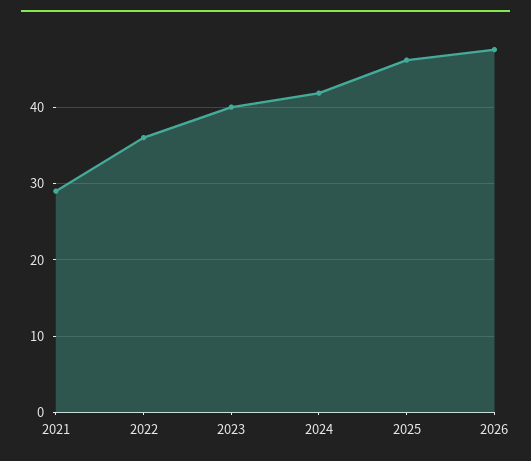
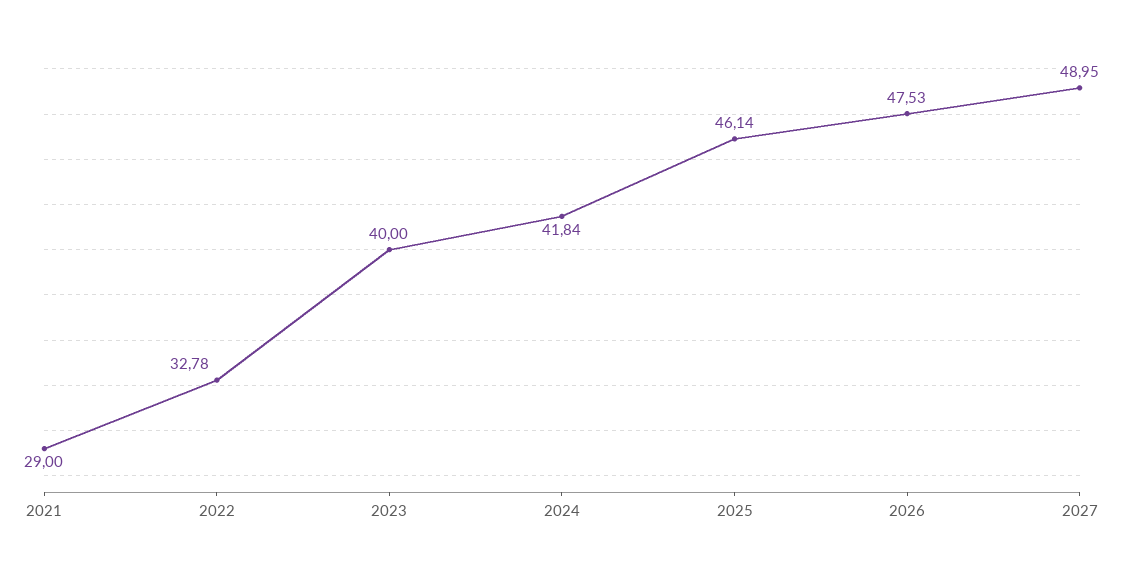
2022: 36 -> 32.78
2027: none -> 48.95

